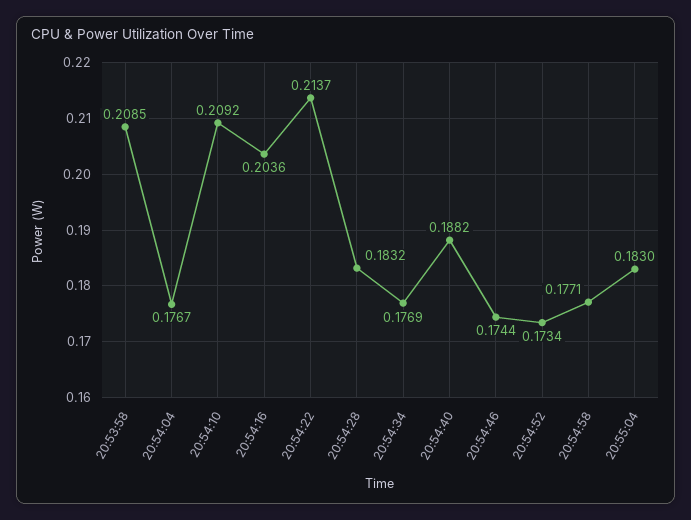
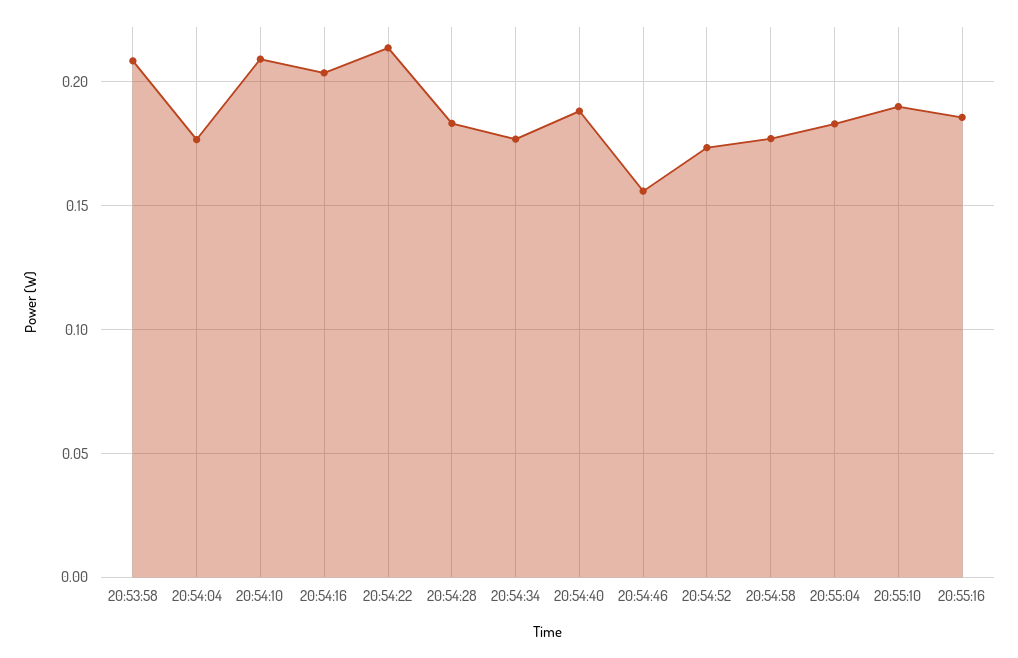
20:54:46: 0.1744 -> 0.155
20:55:10: none -> 0.19
20:55:16: none -> 0.185

